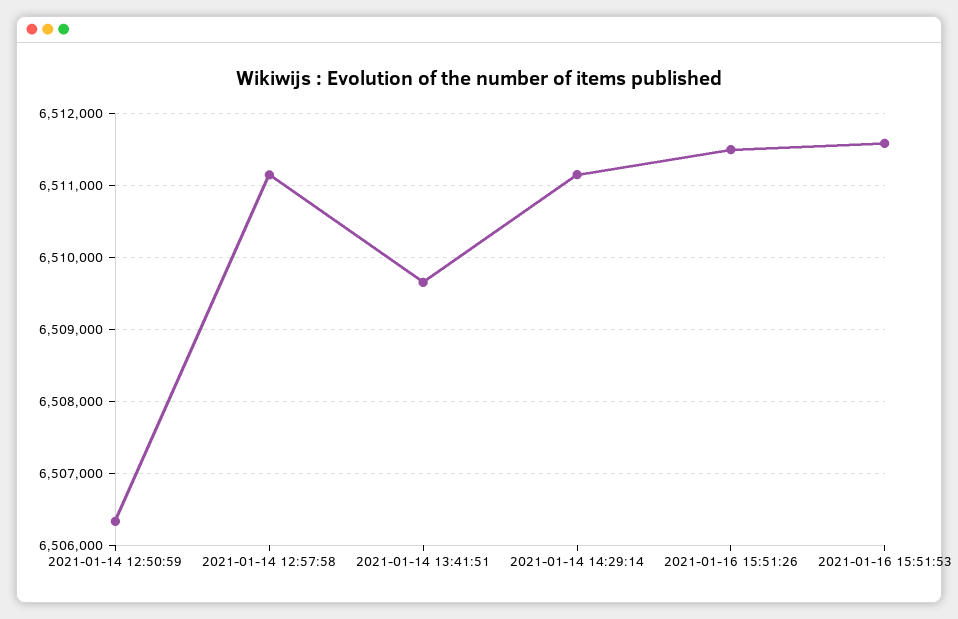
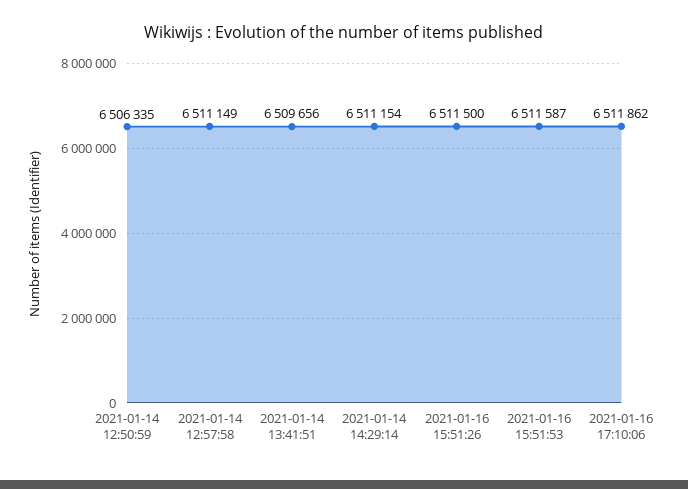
2021-01-16 17:10:06: none -> 6511862

